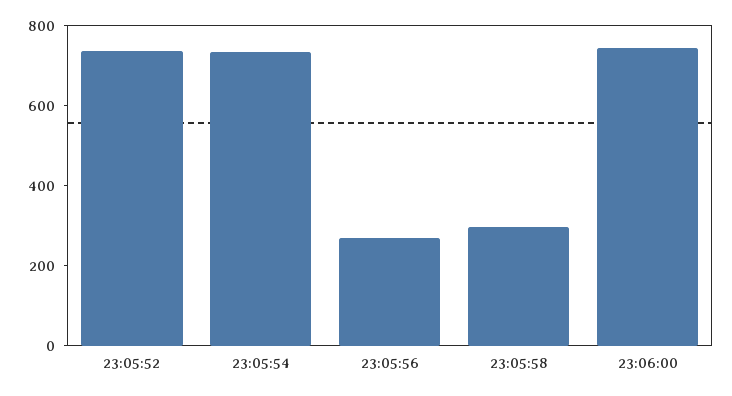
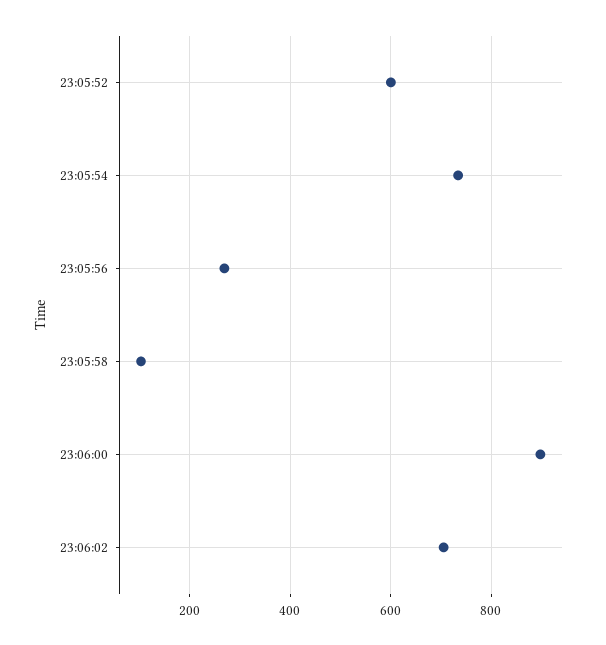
23:05:52: 750 -> 600
23:05:58: 300 -> 100
23:06:00: 750 -> 900
23:06:02: none -> 700

